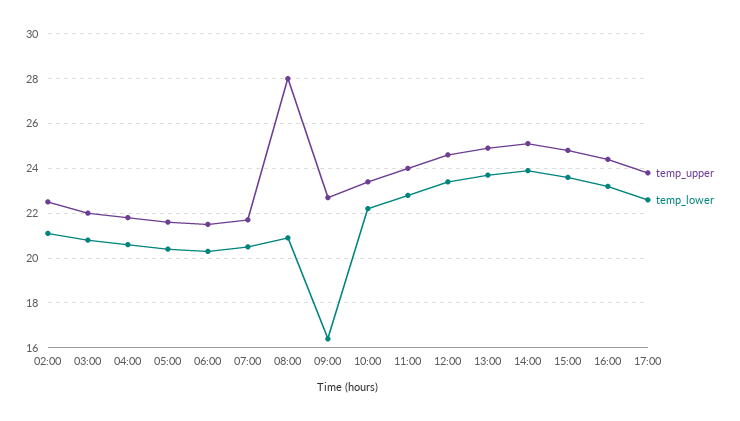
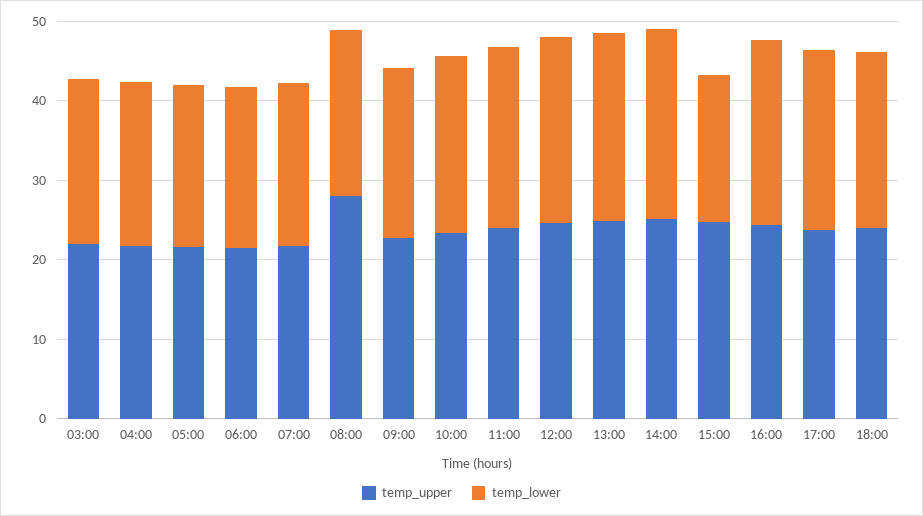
temp_upper, 02:00: 22.5 -> none
temp_lower, 02:00: 21 -> none
temp_lower, 09:00: 16.5 -> 22
temp_lower, 15:00: 23.5 -> 18
temp_upper, 18:00: none -> 24
temp_lower, 18:00: none -> 22

